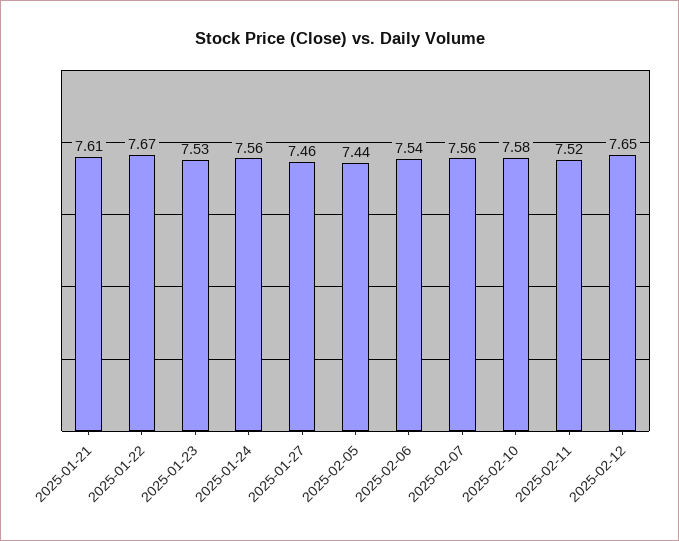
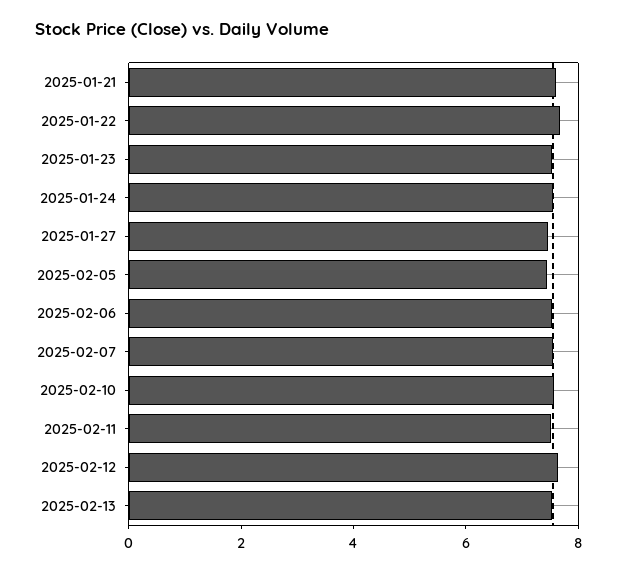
2025-02-13: none -> 7.5

